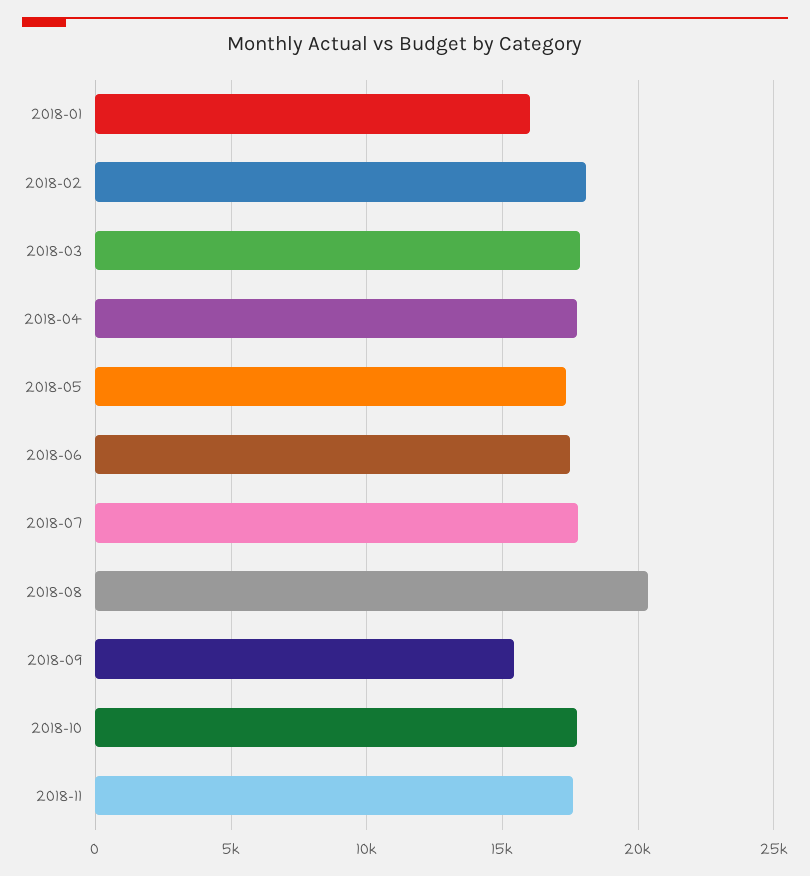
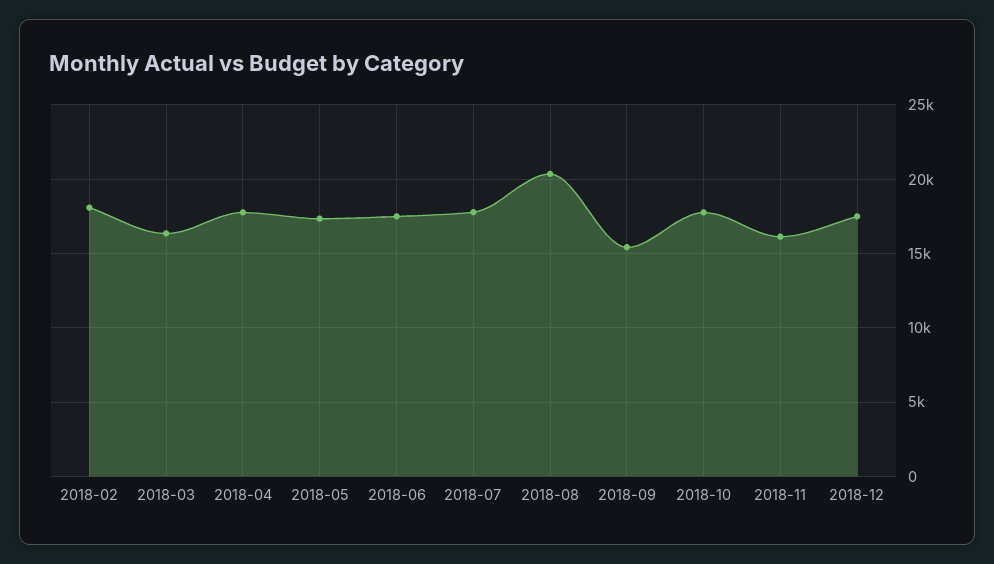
2018-01: 16000 -> none
2018-03: 18000 -> 16500
2018-11: 17500 -> 16000
2018-12: none -> 17500

